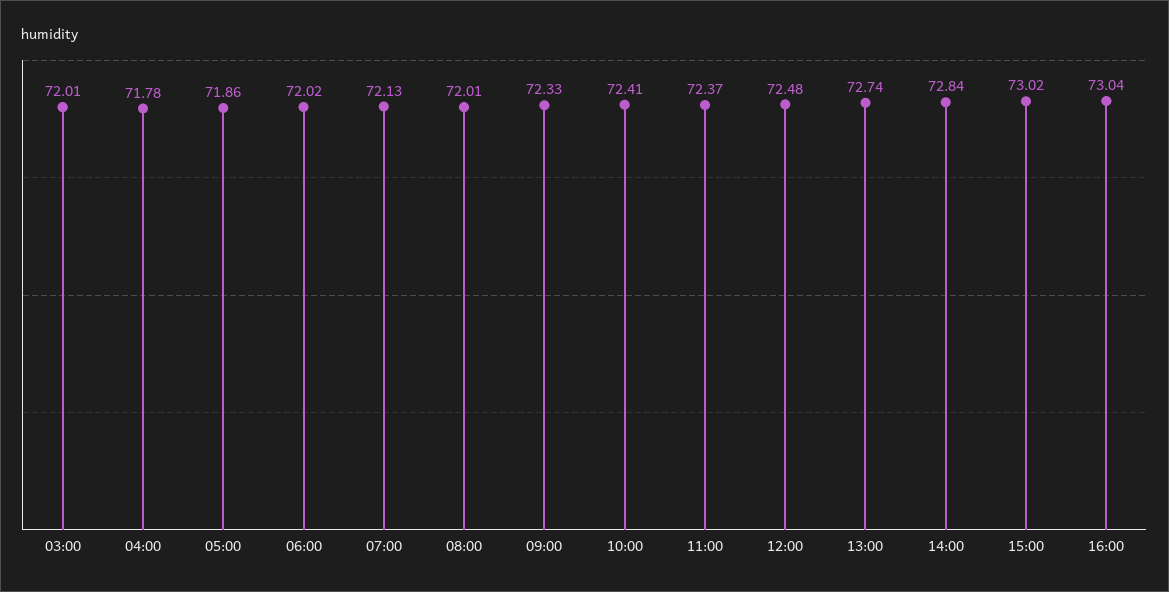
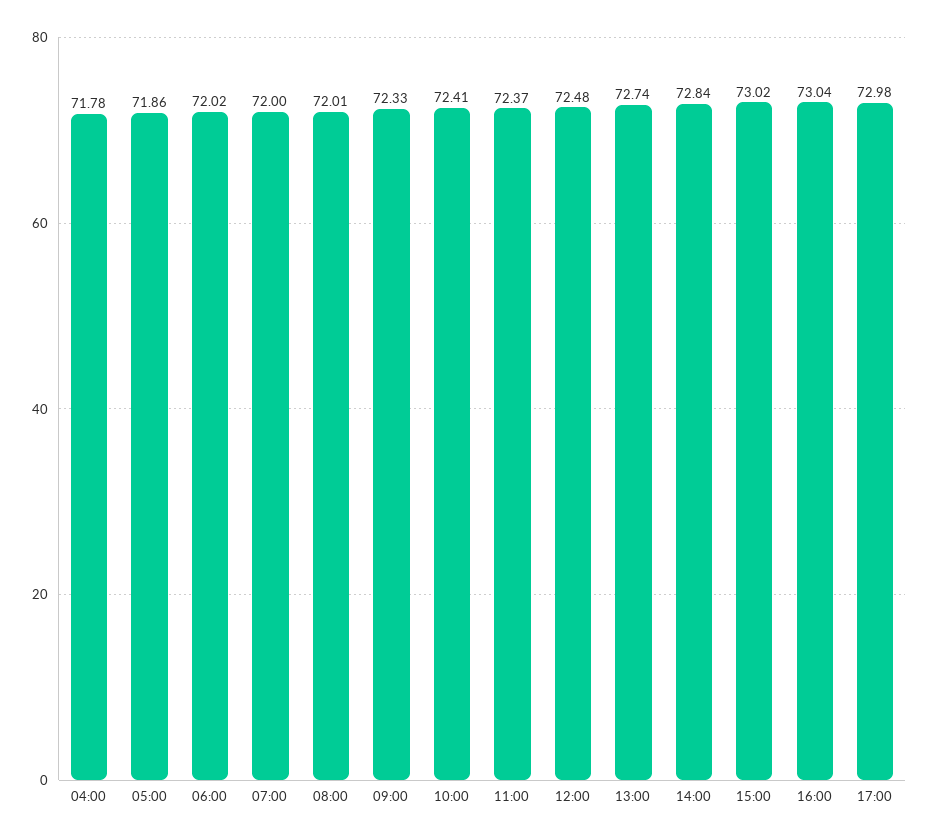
03:00: 72.01 -> none
07:00: 72.13 -> 72
17:00: none -> 72.98

